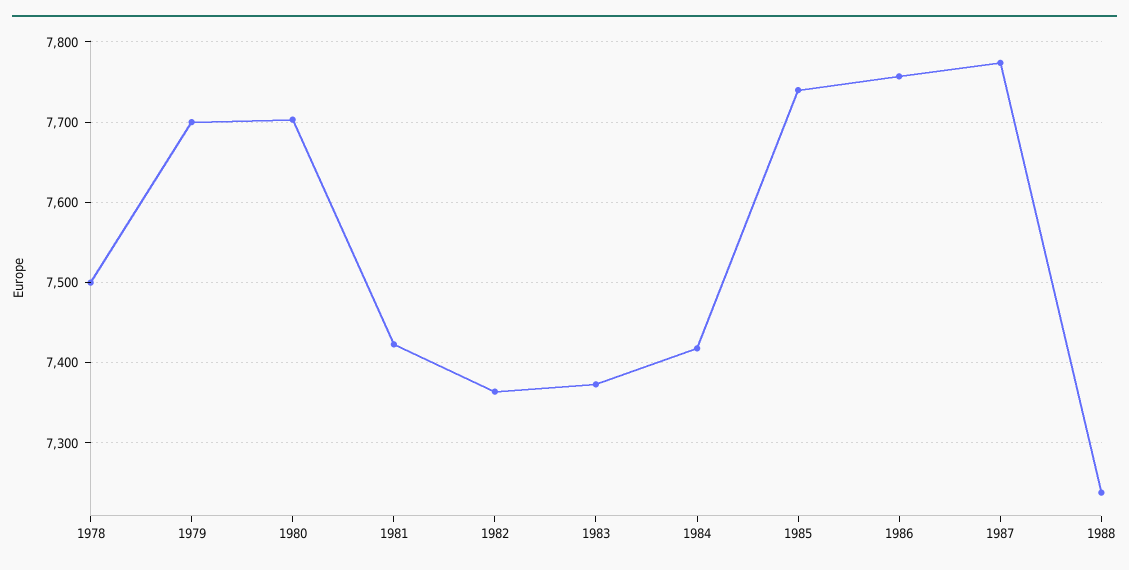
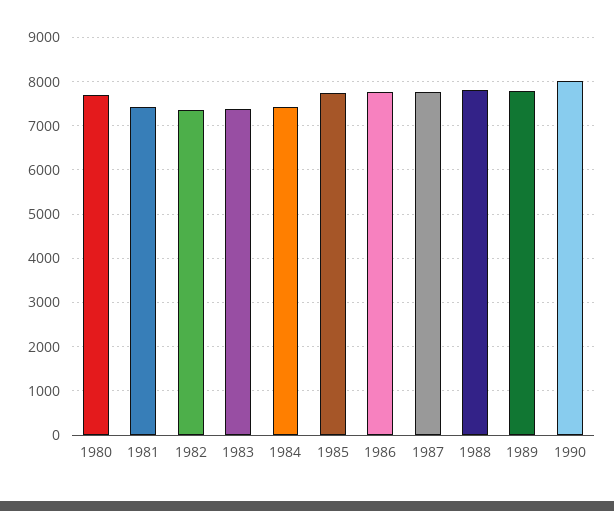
1978: 7500 -> none
1979: 7700 -> none
1988: 7240 -> 7800
1989: none -> 7800
1990: none -> 8000

